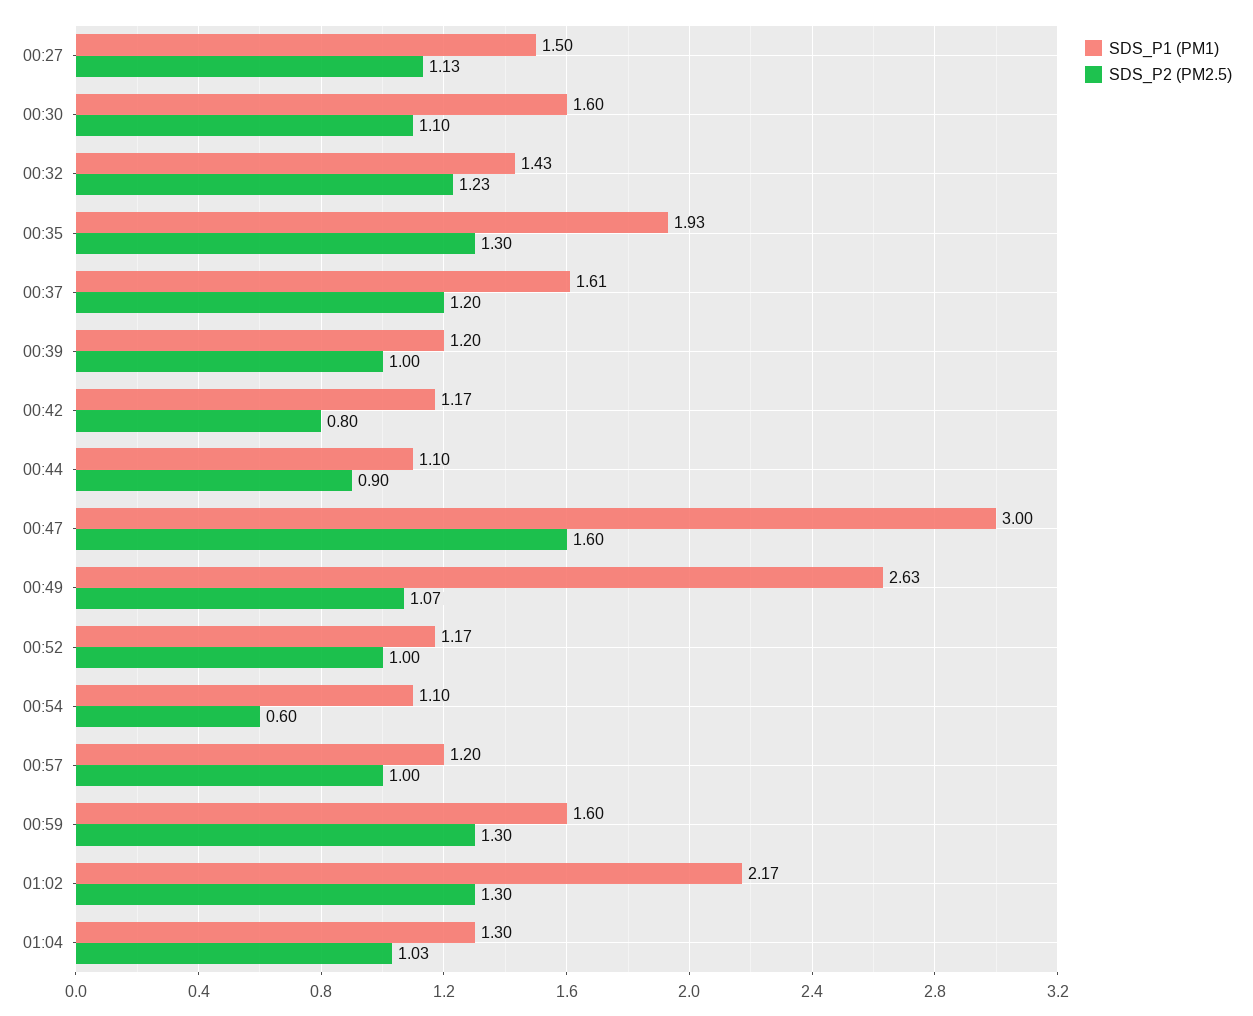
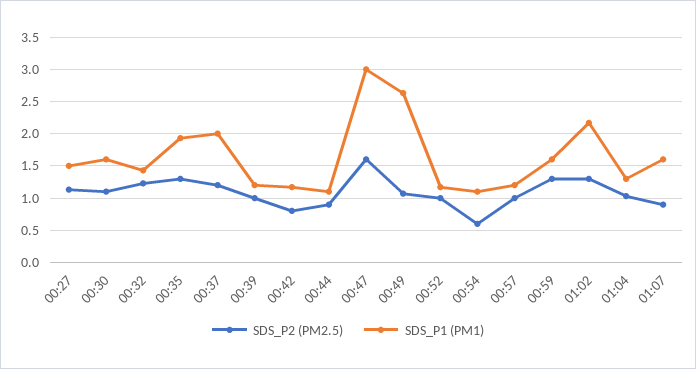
SDS_P1 (PM1), 00:37: 1.61 -> 2
SDS_P2 (PM2.5), 01:07: none -> 0.9
SDS_P1 (PM1), 01:07: none -> 1.6

